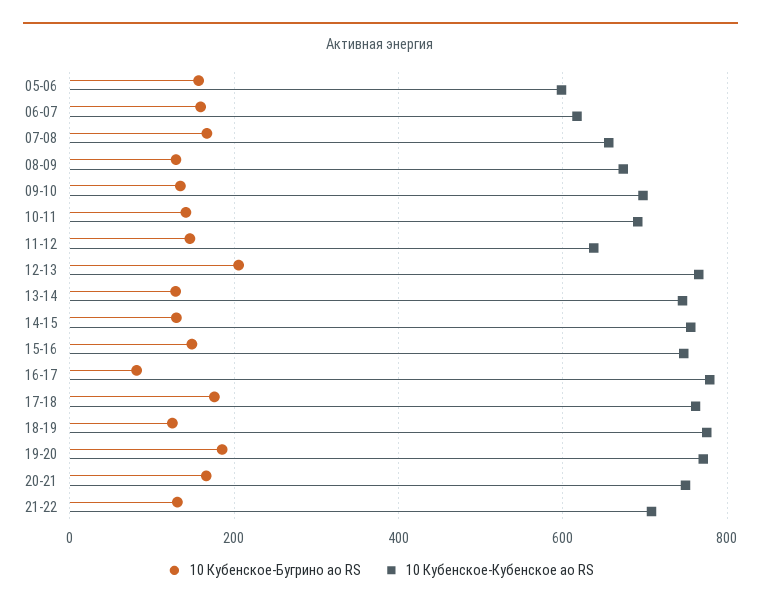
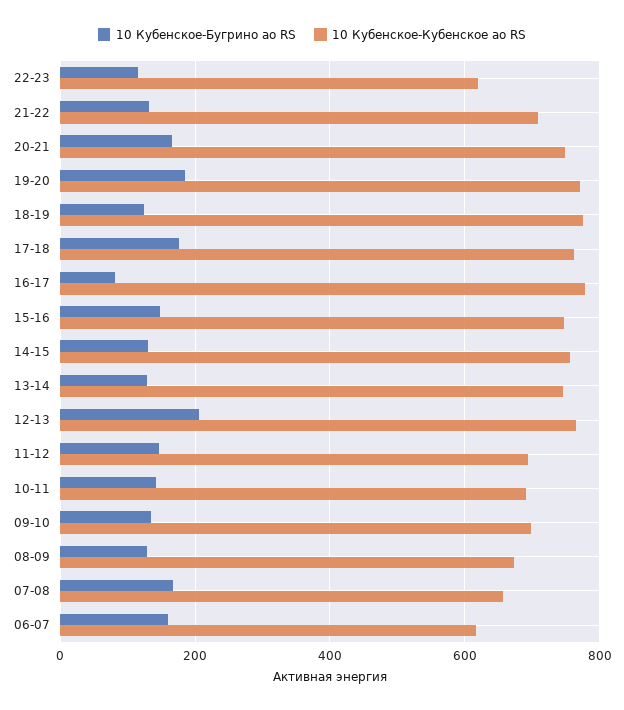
10 Кубенское-Бугрино ао RS, 05-06: 160 -> none
10 Кубенское-Кубенское ао RS, 05-06: 600 -> none
10 Кубенское-Кубенское ао RS, 11-12: 640 -> 700
10 Кубенское-Бугрино ао RS, 22-23: none -> 120
10 Кубенское-Кубенское ао RS, 22-23: none -> 620

